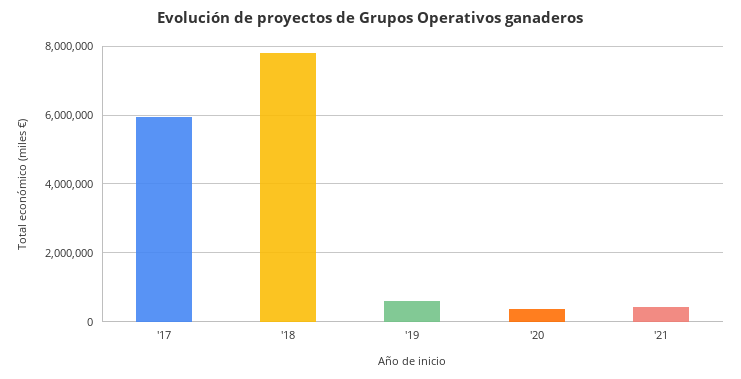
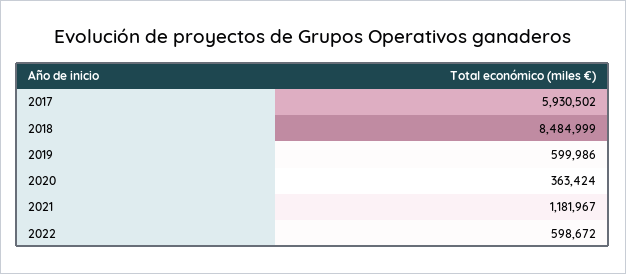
'18: 7800000 -> 8484999
'21: 400000 -> 1181967
2022: none -> 598672

